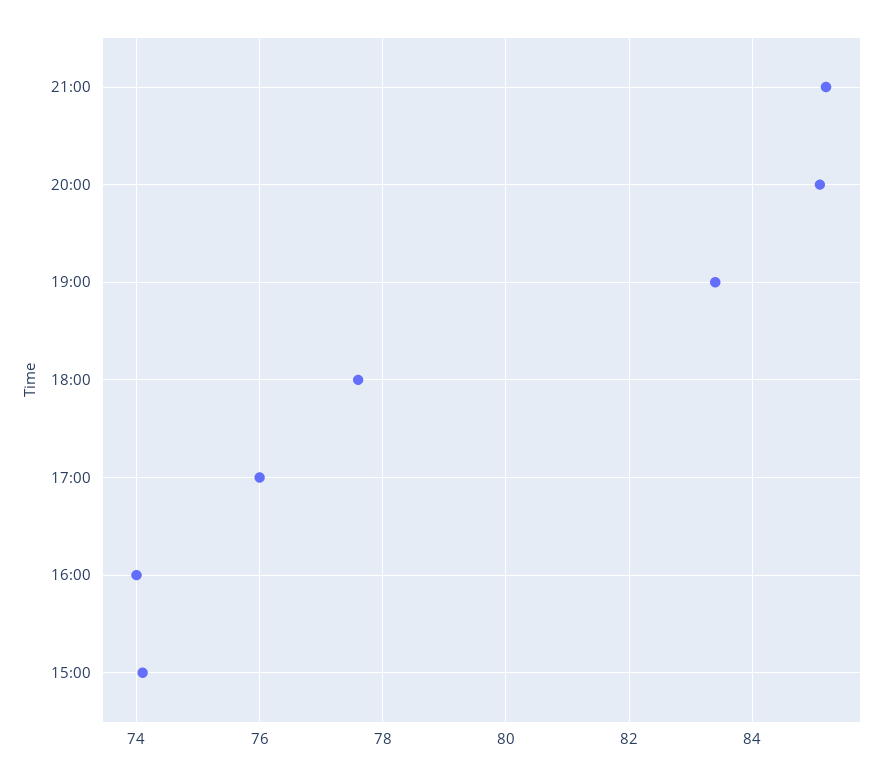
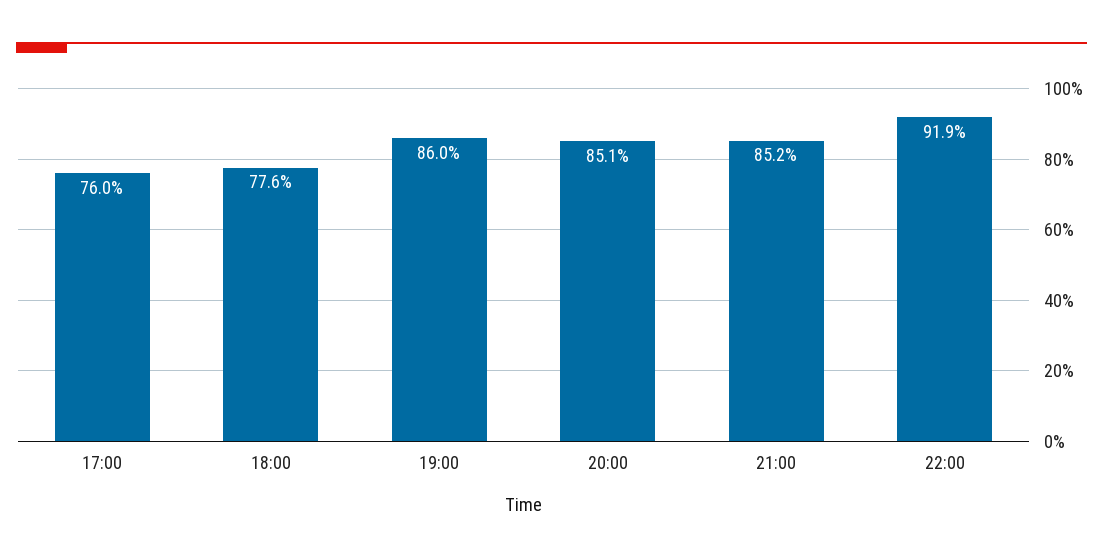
19:00: 83.5 -> 86
16:00: 74 -> none
15:00: 74 -> none
22:00: none -> 91.9

